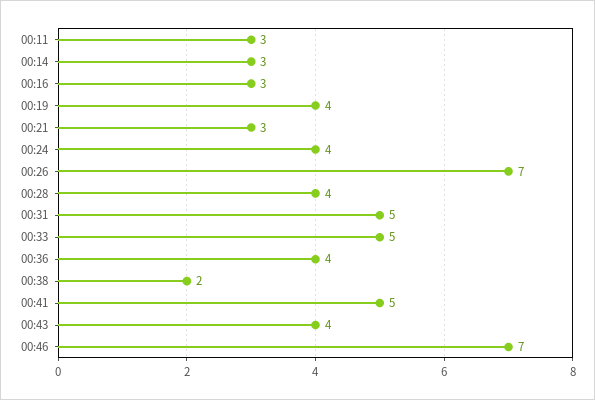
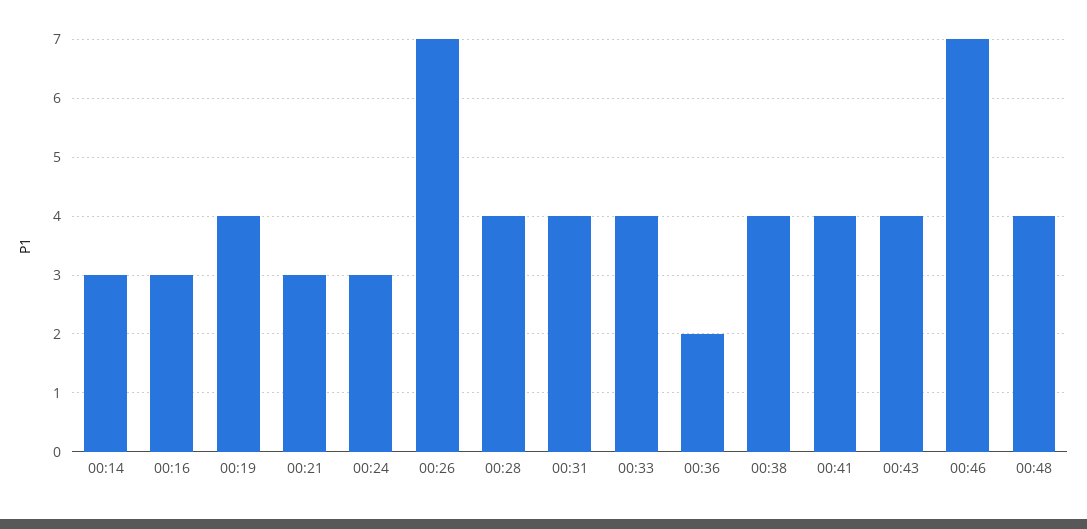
00:11: 3 -> none
00:24: 4 -> 3
00:31: 5 -> 4
00:33: 5 -> 4
00:36: 4 -> 2
00:38: 2 -> 4
00:41: 5 -> 4
00:48: none -> 4

